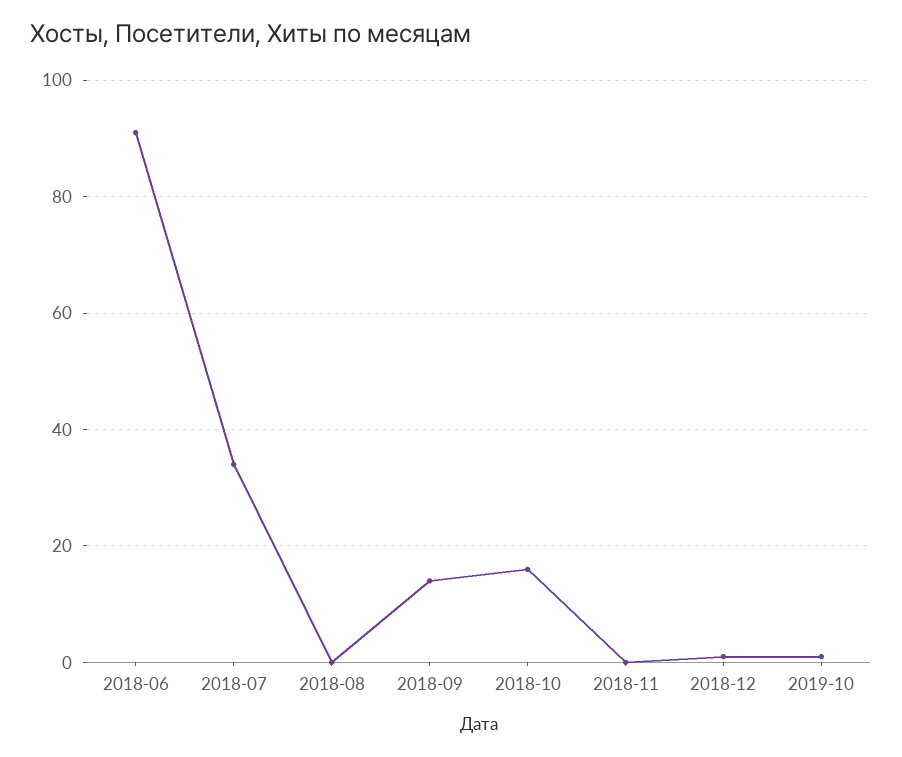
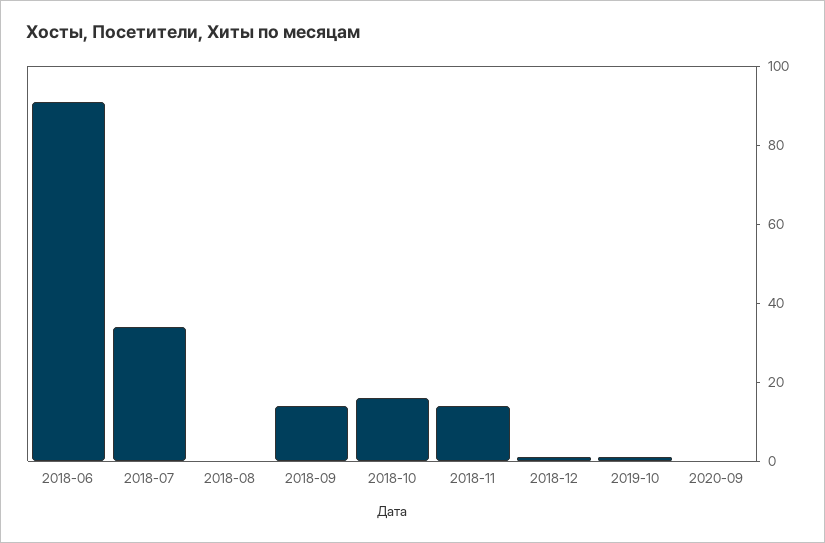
2018-11: 0 -> 15
2020-09: none -> 0

